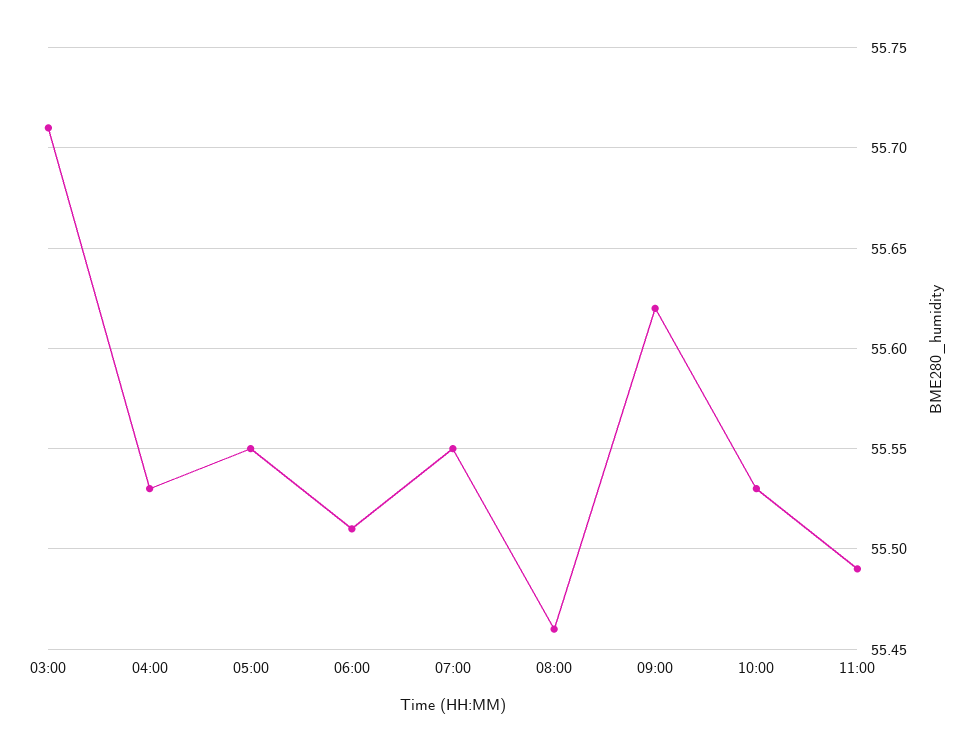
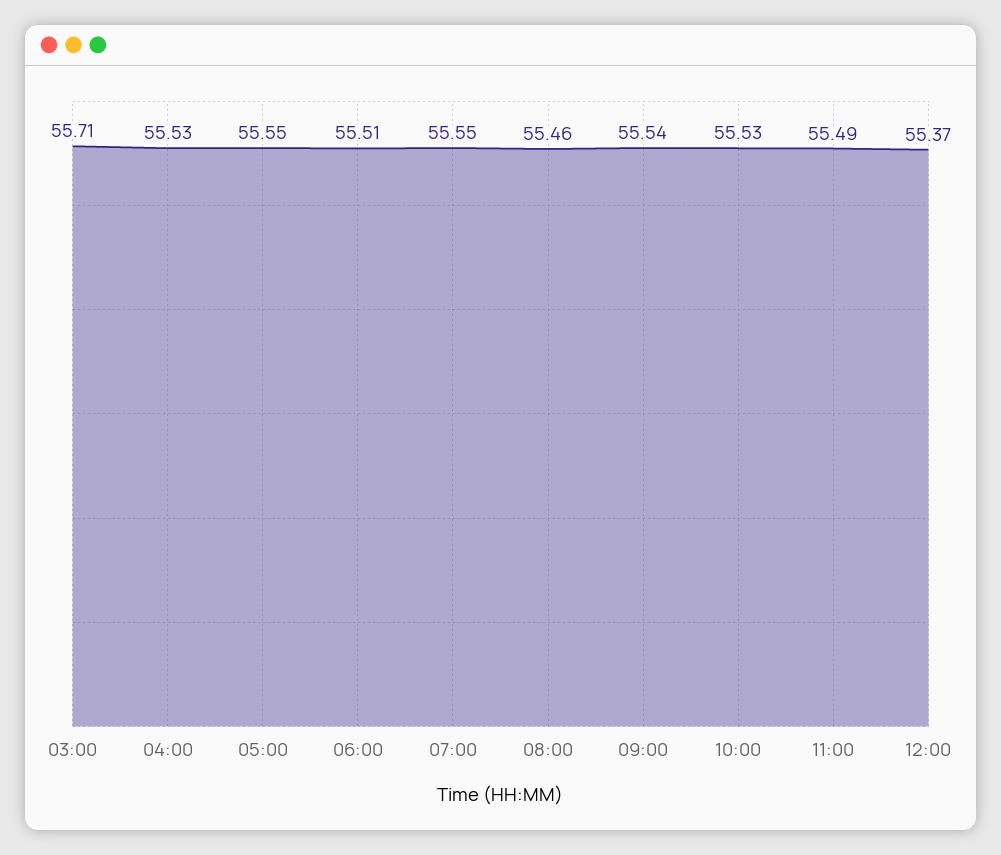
09:00: 55.62 -> 55.54
12:00: none -> 55.37

